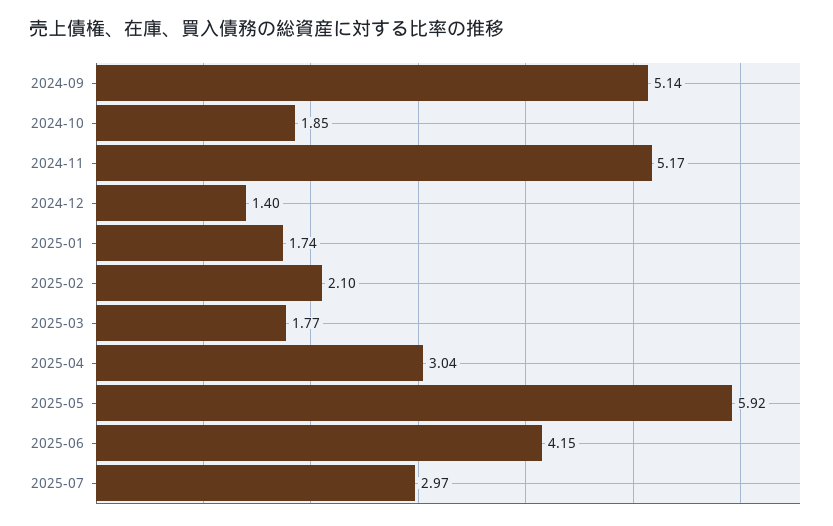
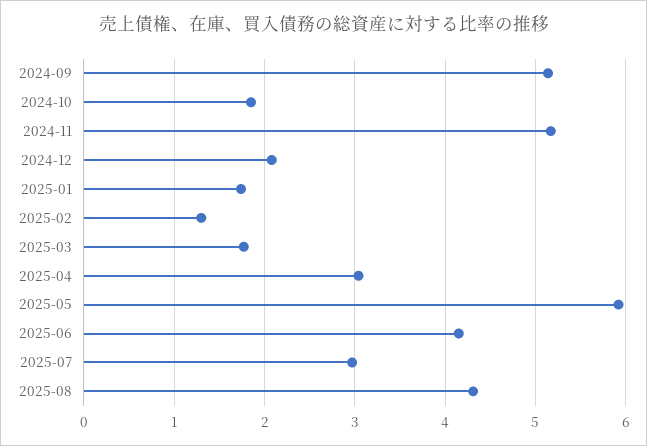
2024-12: 1.4 -> 2.1
2025-02: 2.1 -> 1.3
2025-08: none -> 4.3

